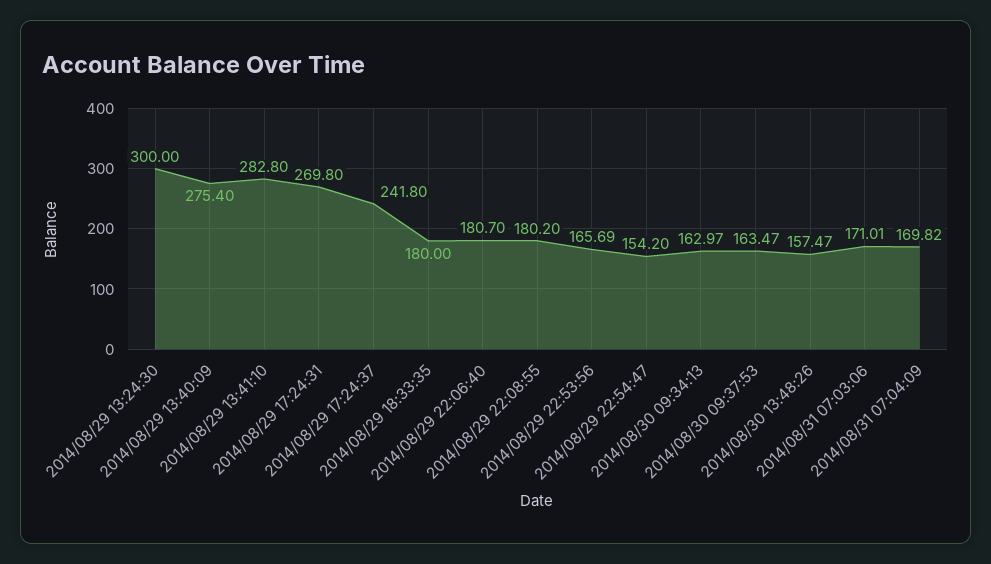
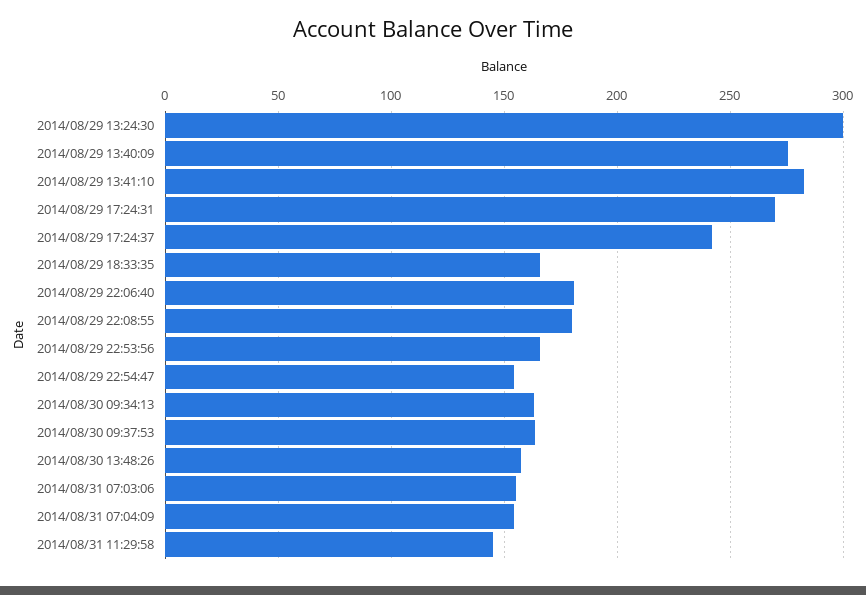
2014/08/29 18:33:35: 180 -> 165
2014/08/31 07:03:06: 171.01 -> 155
2014/08/31 07:04:09: 169.82 -> 155
2014/08/31 11:29:58: none -> 145

